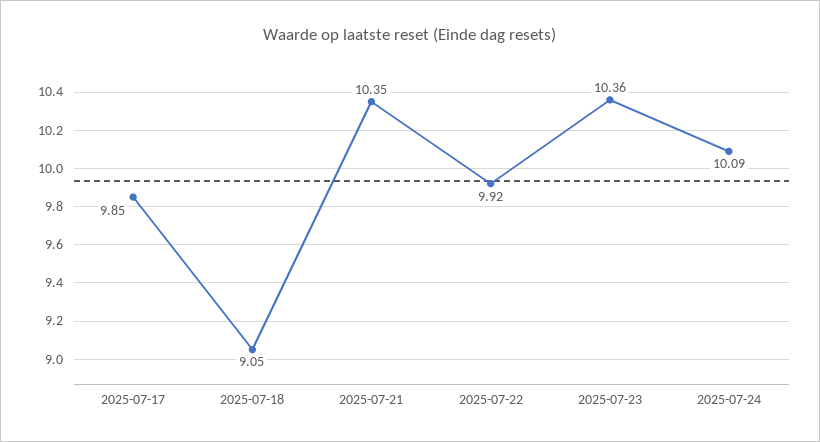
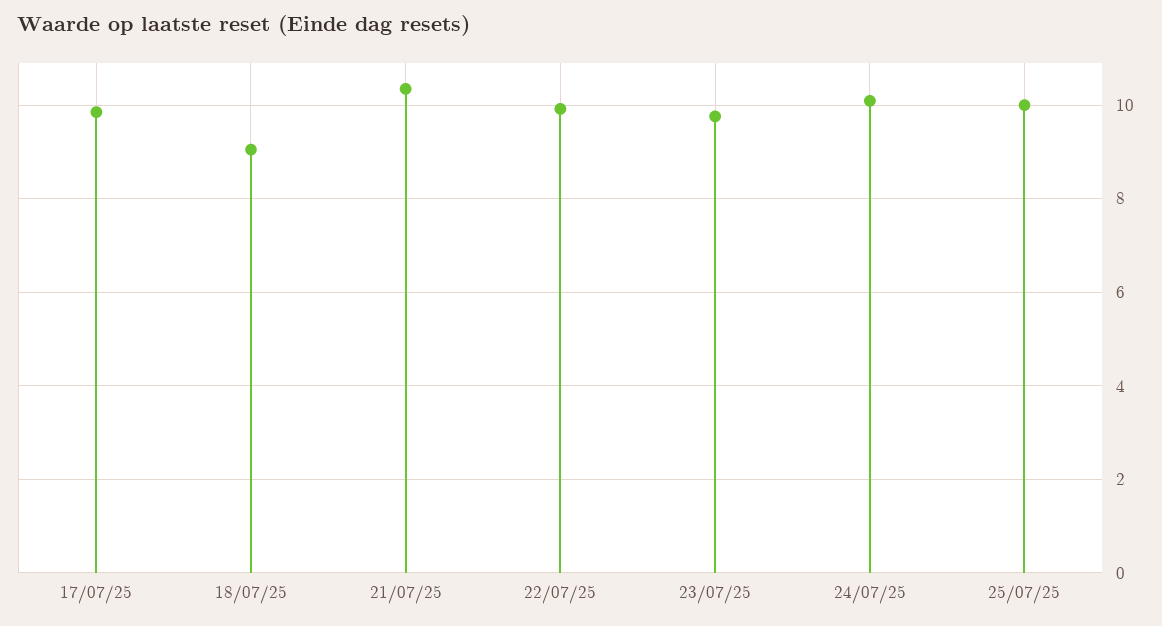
2025-07-23: 10.36 -> 9.8
25/07/25: none -> 10

